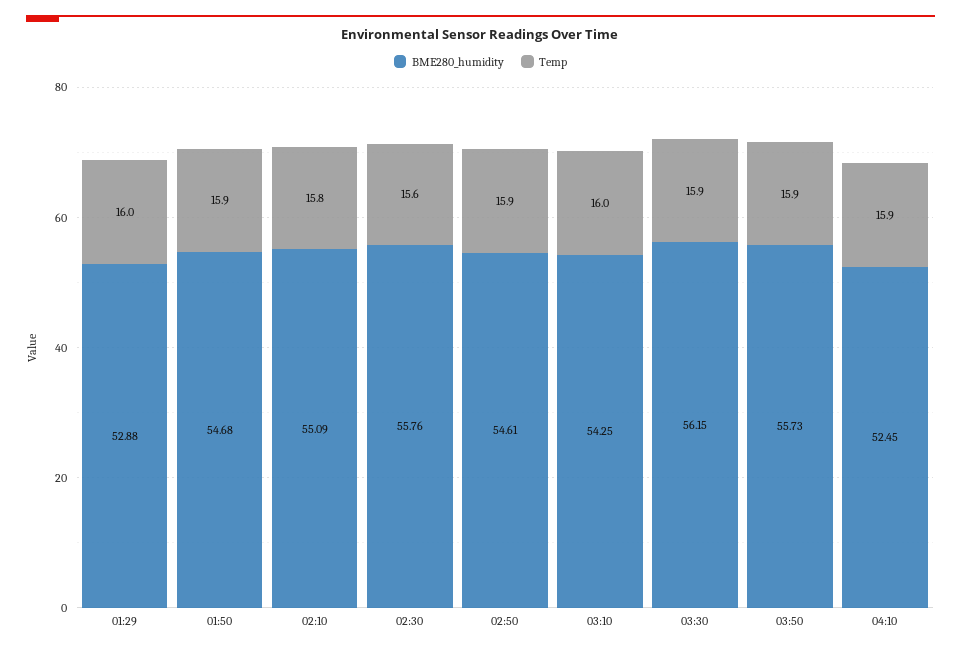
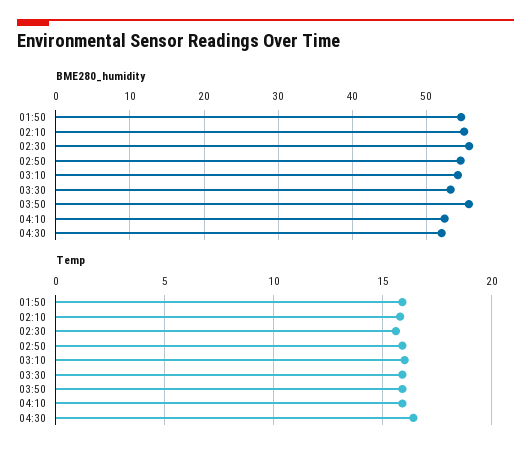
BME280_humidity, 01:29: 52.88 -> none
Temp, 01:29: 16 -> none
BME280_humidity, 03:30: 56.15 -> 53
BME280_humidity, 04:30: none -> 52
Temp, 04:30: none -> 16.5

